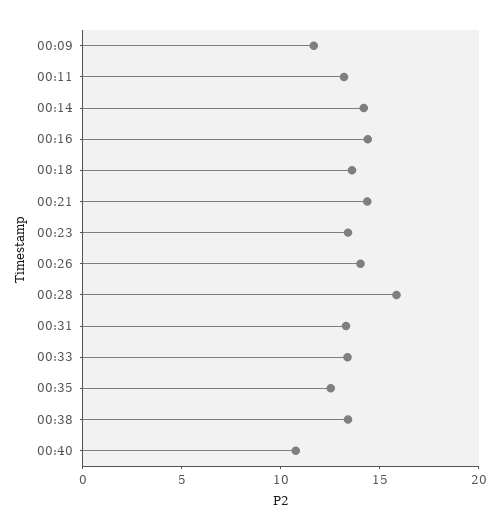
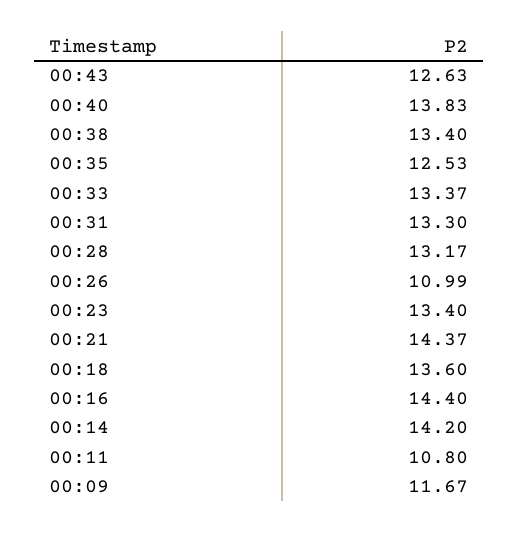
00:11: 13 -> 10.8
00:26: 14 -> 10.99
00:28: 16 -> 13.17
00:40: 11 -> 13.83
00:43: none -> 12.63

